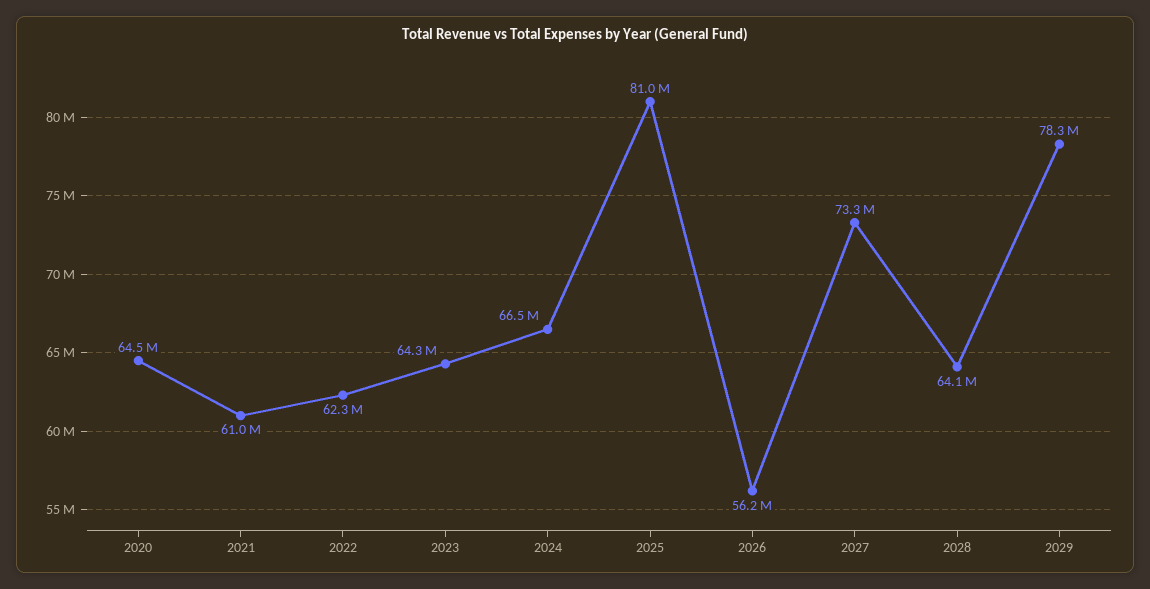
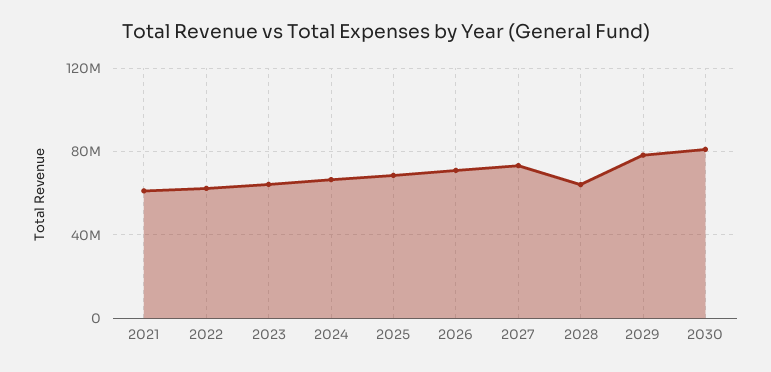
2020: 64500000 -> none
2025: 81000000 -> 70000000
2026: 56200000 -> 70000000
2030: none -> 80000000

